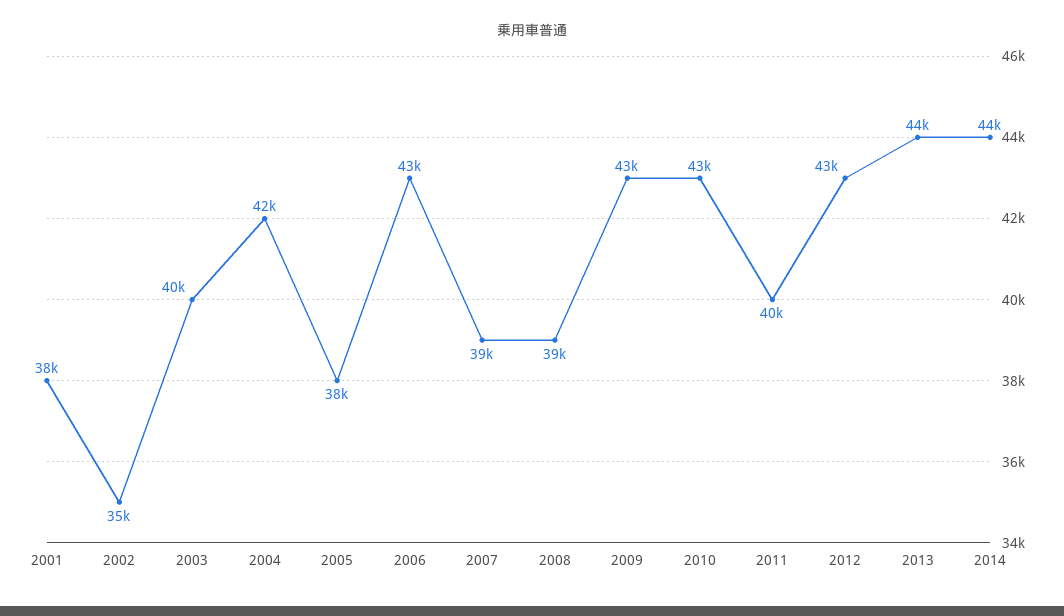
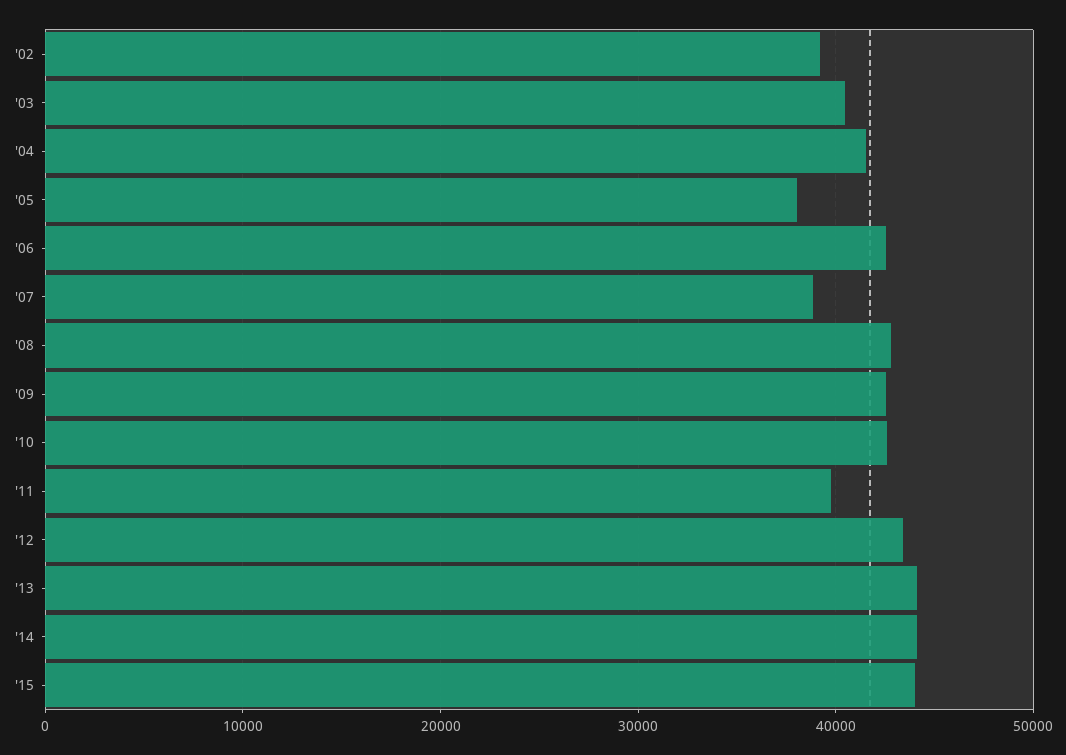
2001: 38000 -> none
2002: 35000 -> 39000
2008: 39000 -> 43000
'15: none -> 44000

